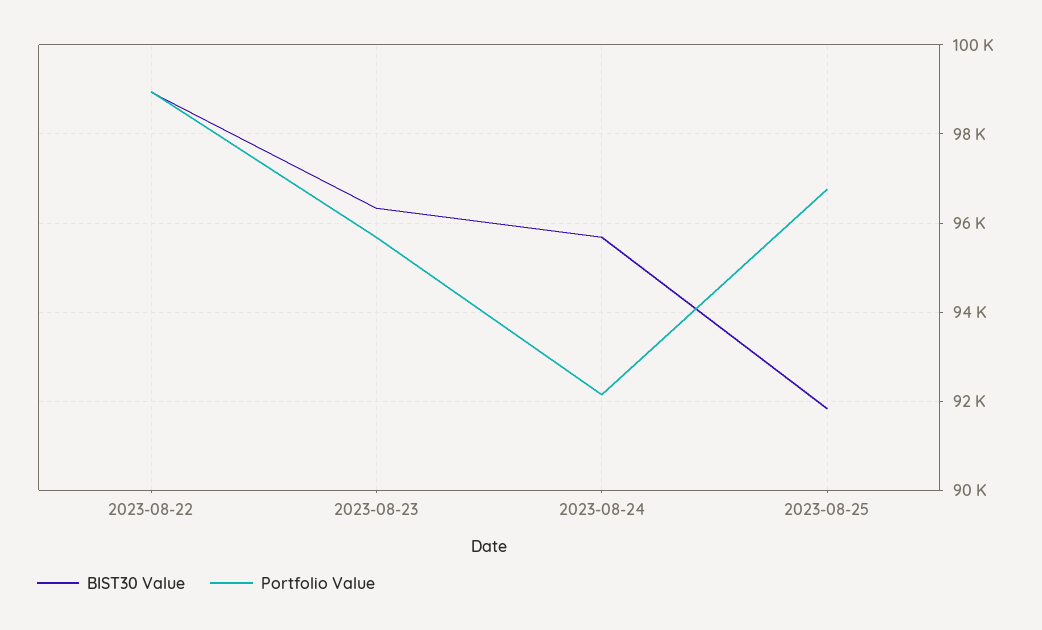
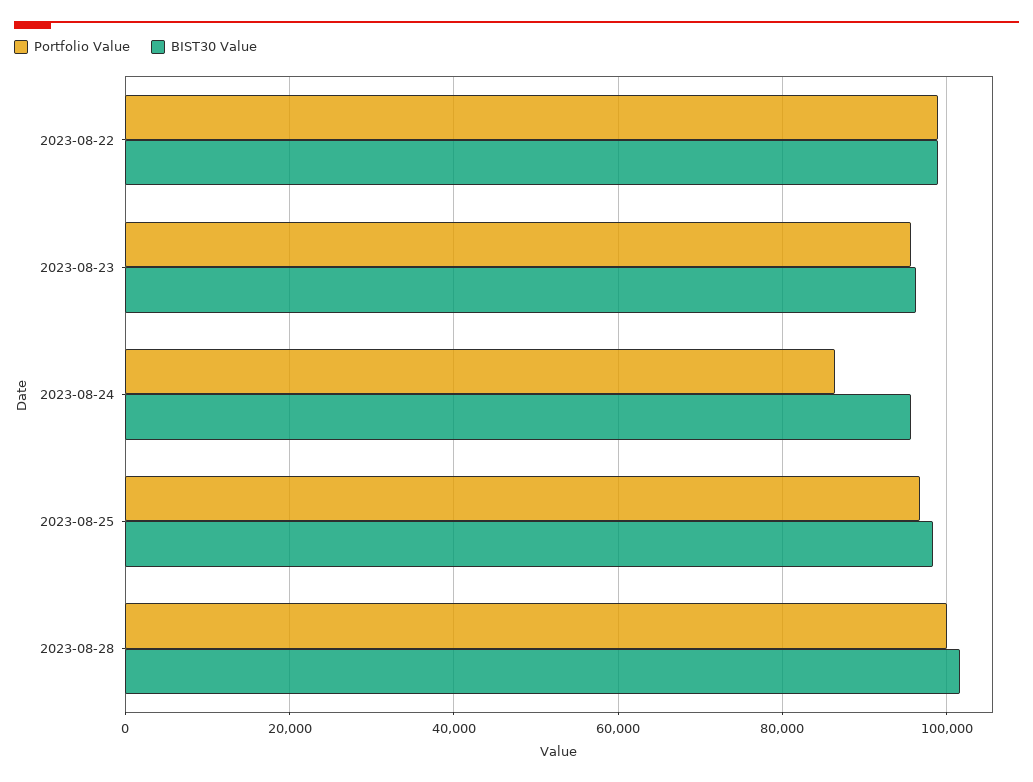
Portfolio Value, 2023-08-24: 92200 -> 86000
BIST30 Value, 2023-08-25: 91800 -> 98000
Portfolio Value, 2023-08-28: none -> 100000
BIST30 Value, 2023-08-28: none -> 102000

